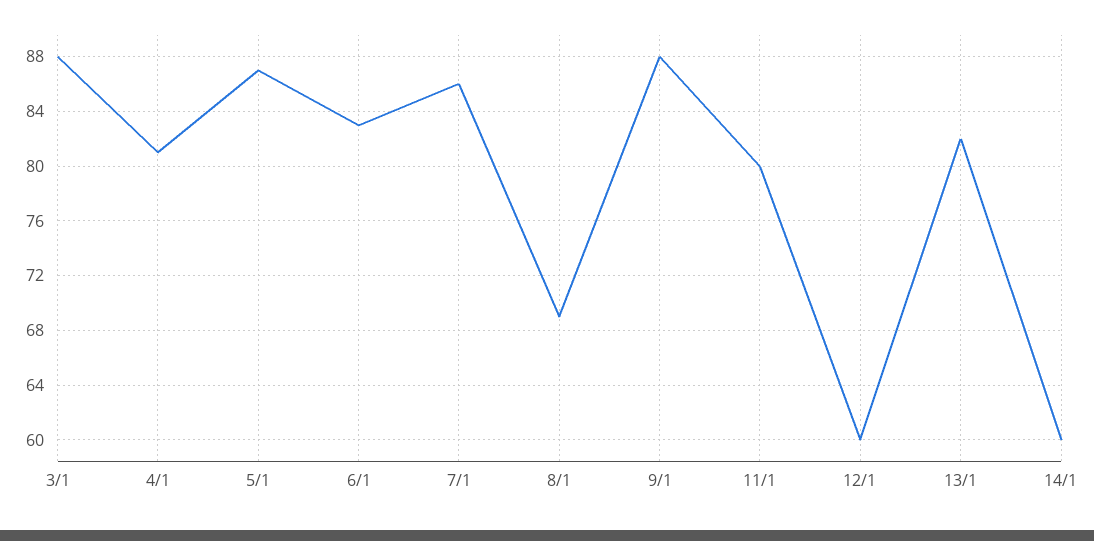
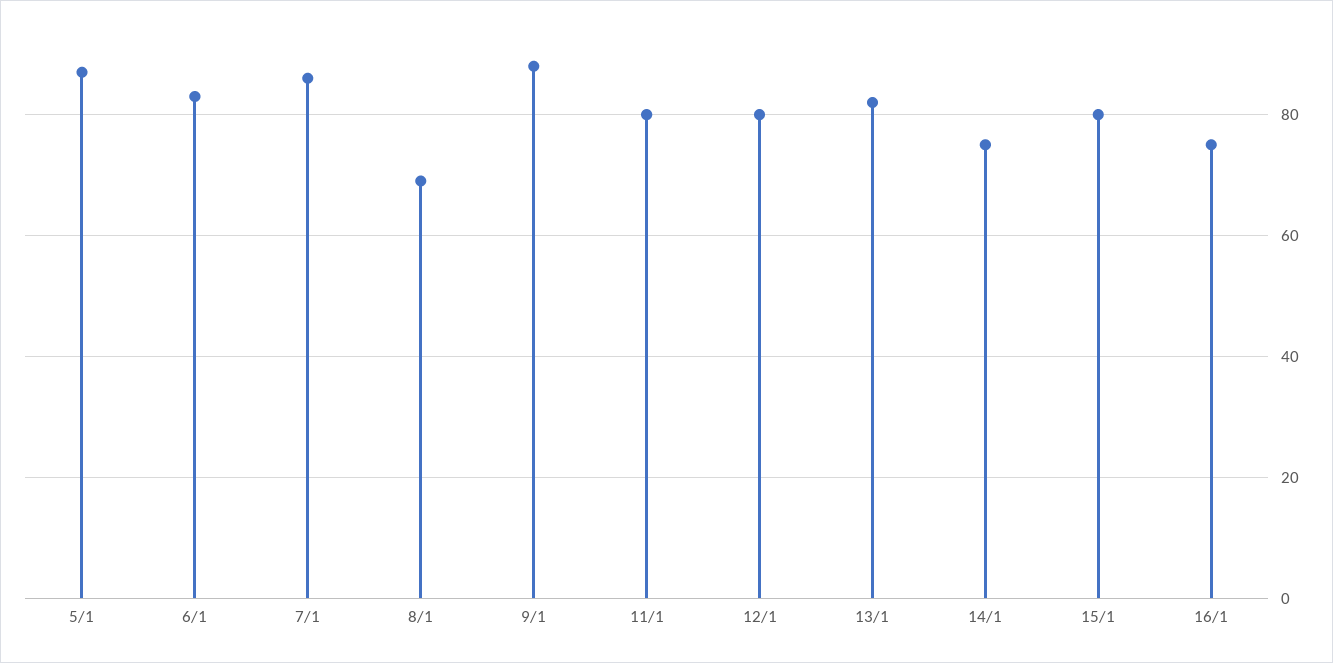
3/1: 88 -> none
4/1: 81 -> none
12/1: 60 -> 80
14/1: 60 -> 75
15/1: none -> 80
16/1: none -> 75

